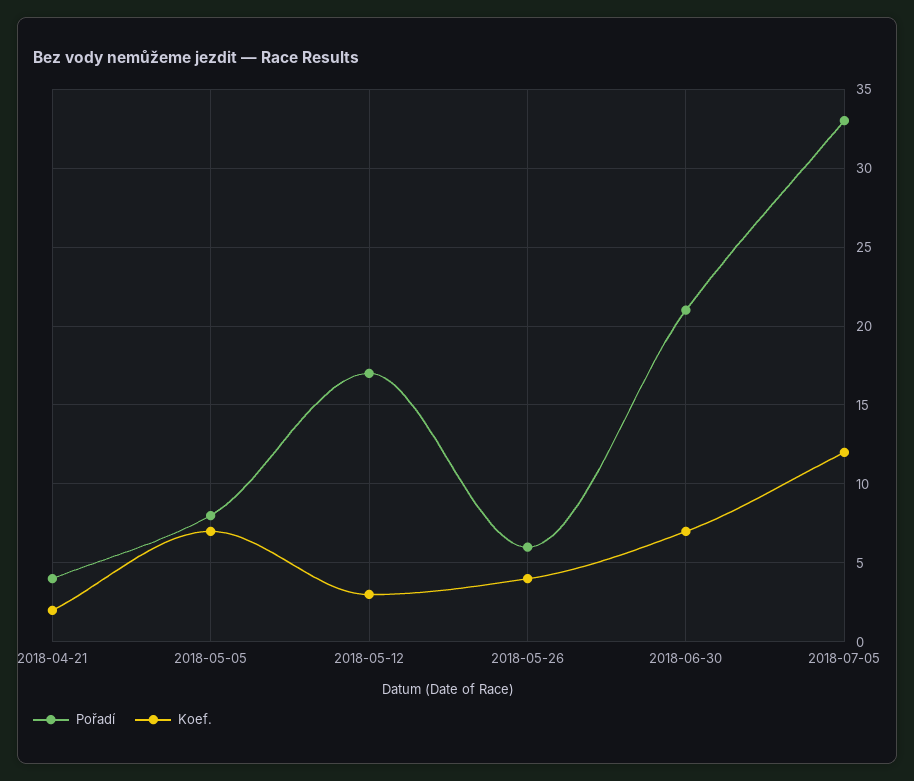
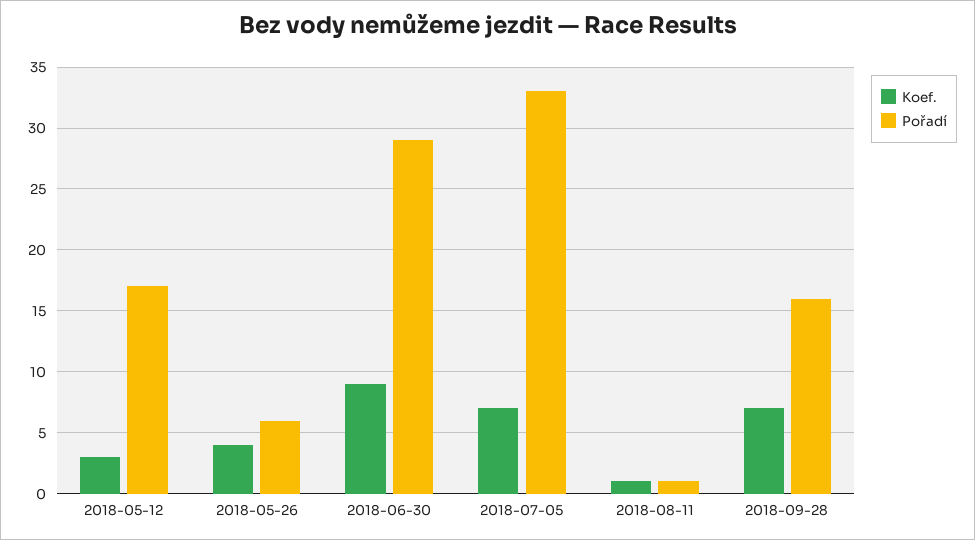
Pořadí, 2018-04-21: 4 -> none
Koef., 2018-04-21: 2 -> none
Pořadí, 2018-05-05: 8 -> none
Koef., 2018-05-05: 7 -> none
Pořadí, 2018-06-30: 21 -> 29
Koef., 2018-06-30: 7 -> 9
Koef., 2018-07-05: 12 -> 7
Koef., 2018-08-11: none -> 1
Pořadí, 2018-08-11: none -> 1
Koef., 2018-09-28: none -> 7
Pořadí, 2018-09-28: none -> 16

